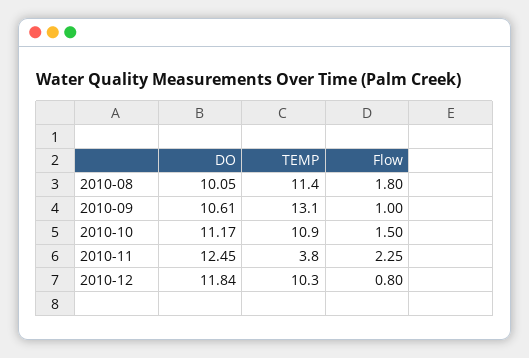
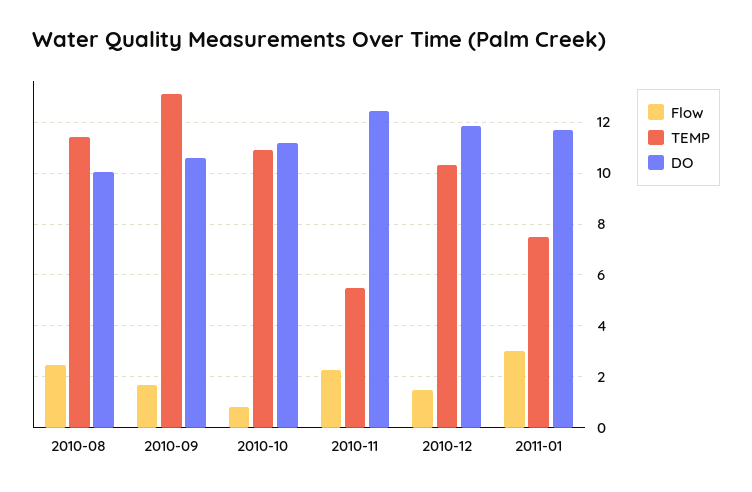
Flow, 2010-08: 1.8 -> 2.5
Flow, 2010-09: 1 -> 1.75
Flow, 2010-10: 1.5 -> 0.75
TEMP, 2010-11: 3.8 -> 5.5
Flow, 2010-12: 0.8 -> 1.5
Flow, 2011-01: none -> 3
TEMP, 2011-01: none -> 7.5
DO, 2011-01: none -> 11.75

